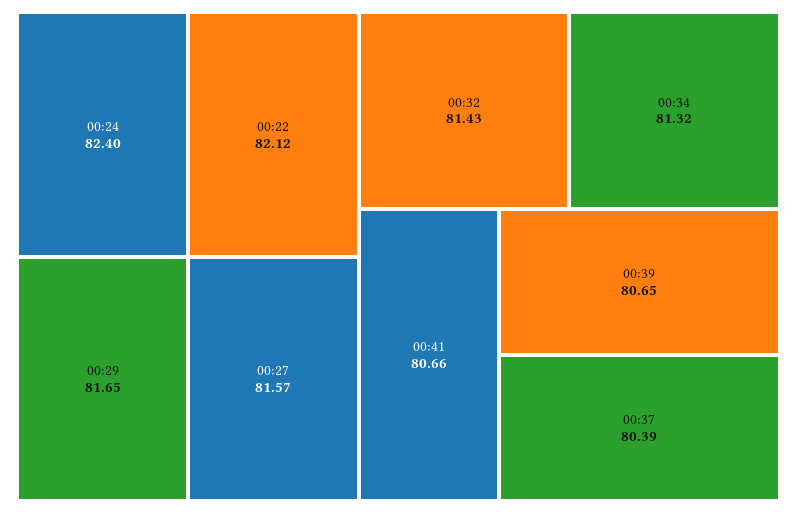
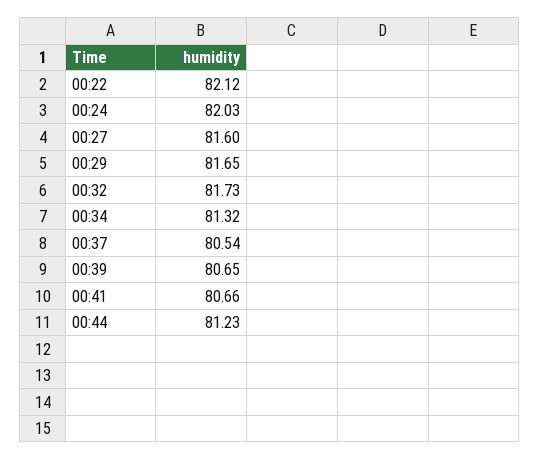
00:24: 82.4 -> 82.03
00:27: 81.57 -> 81.6
00:32: 81.43 -> 81.73
00:37: 80.39 -> 80.54
00:44: none -> 81.23

